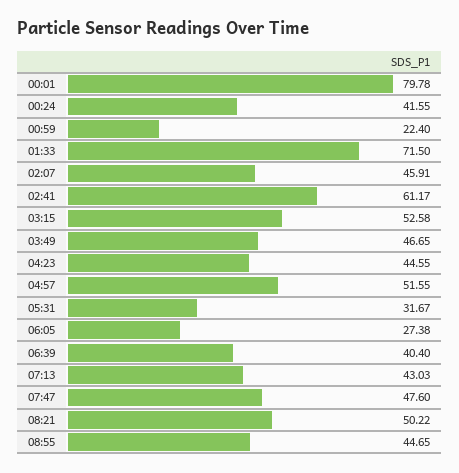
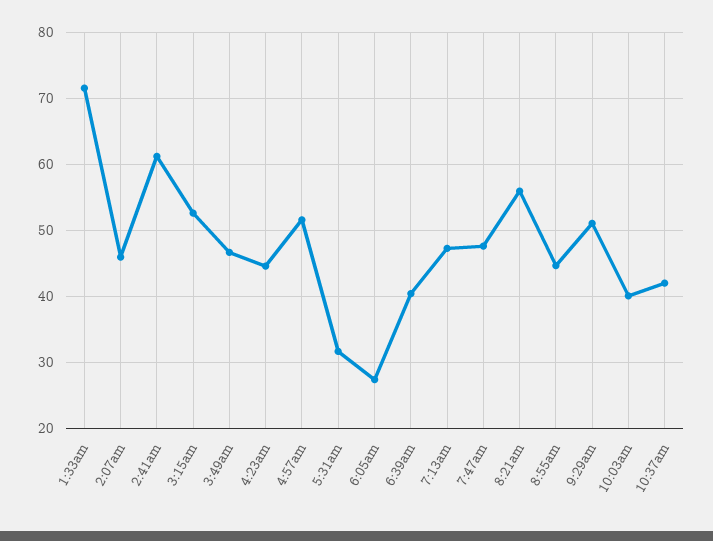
00:01: 79.78 -> none
00:24: 41.55 -> none
00:59: 22.4 -> none
07:13: 43.03 -> 47
08:21: 50.22 -> 56
9:29am: none -> 51
10:03am: none -> 40
10:37am: none -> 42

